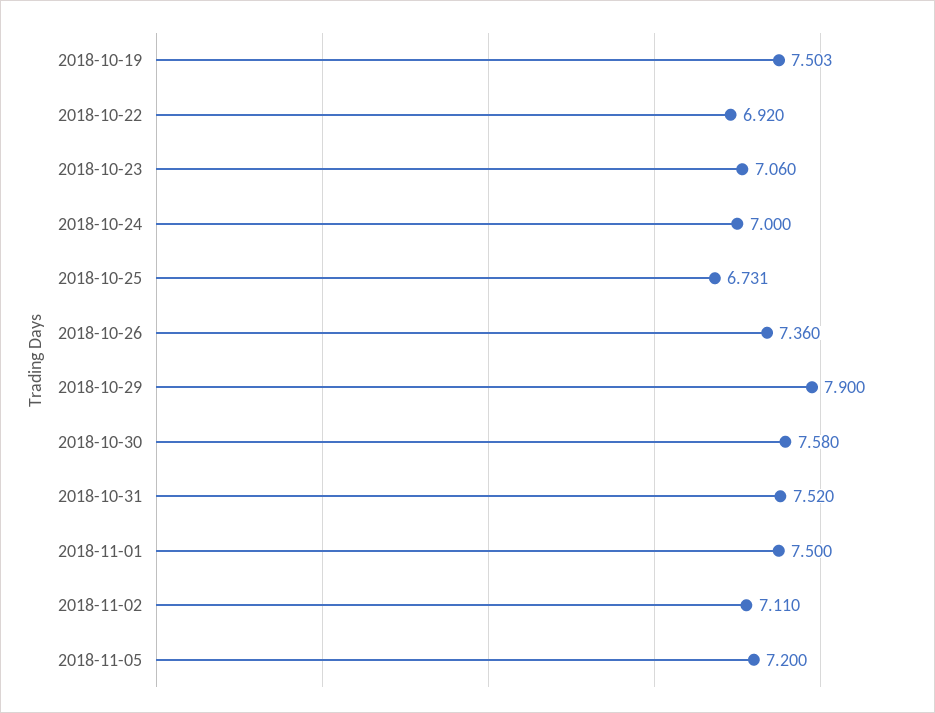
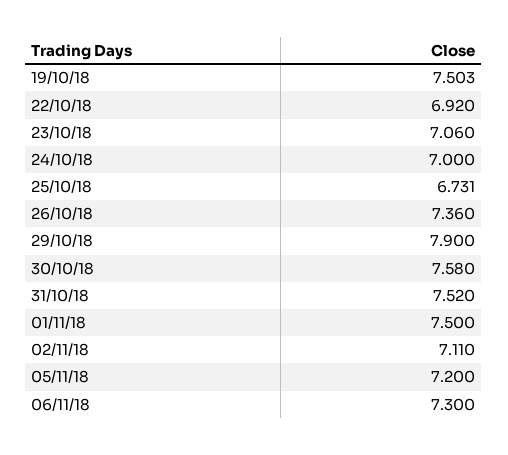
06/11/18: none -> 7.3

